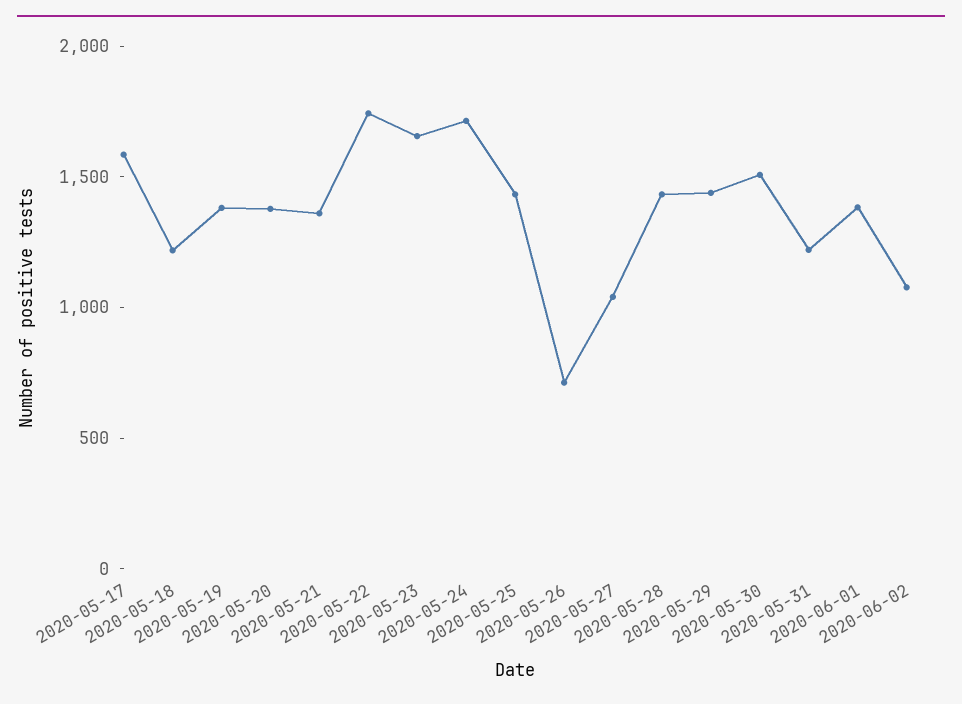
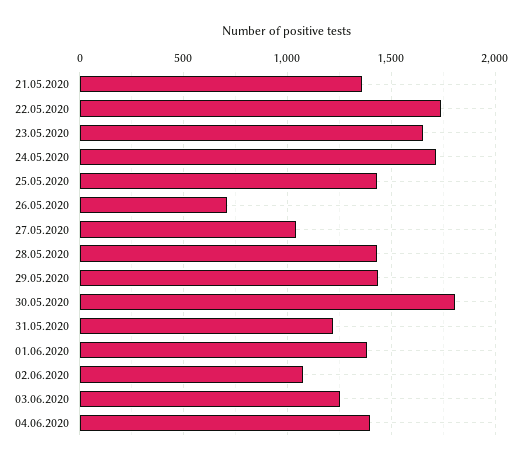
2020-05-17: 1600 -> none
2020-05-18: 1200 -> none
2020-05-19: 1400 -> none
2020-05-20: 1400 -> none
2020-05-30: 1500 -> 1800
03.06.2020: none -> 1250
04.06.2020: none -> 1400

